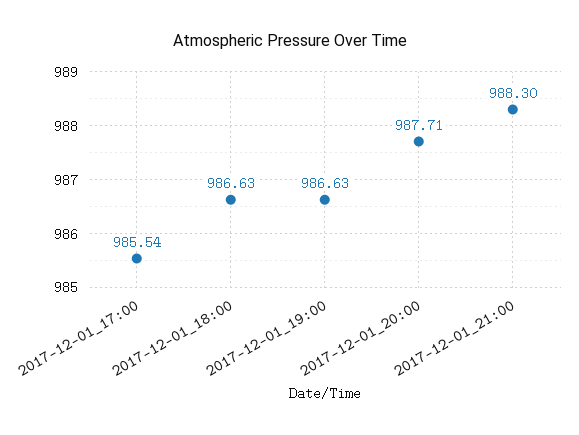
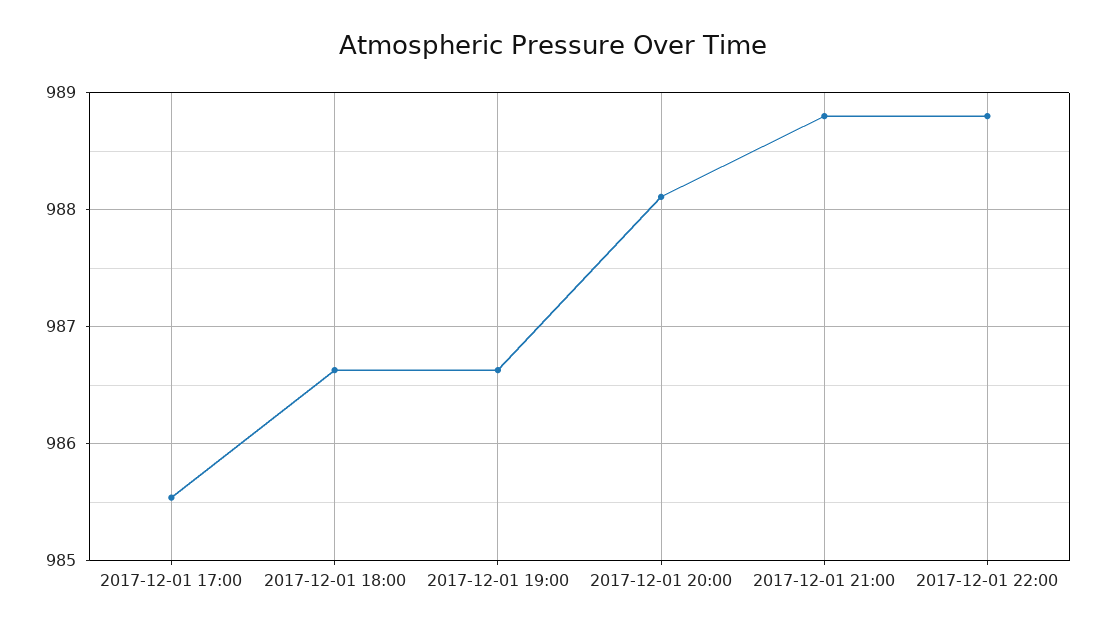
2017-12-01_20:00: 987.71 -> 988.1
2017-12-01_21:00: 988.3 -> 988.8
2017-12-01 22:00: none -> 988.8

